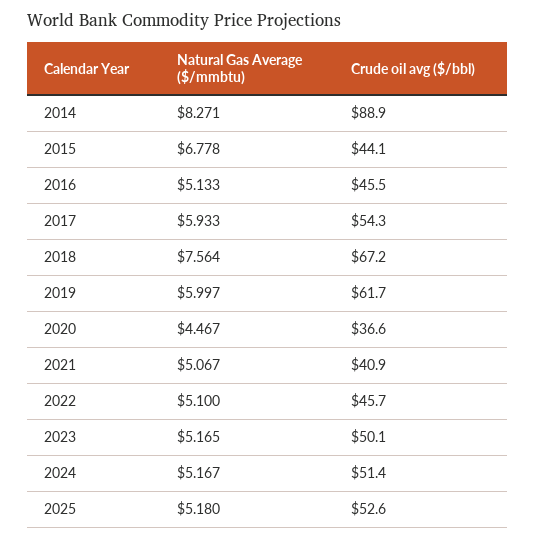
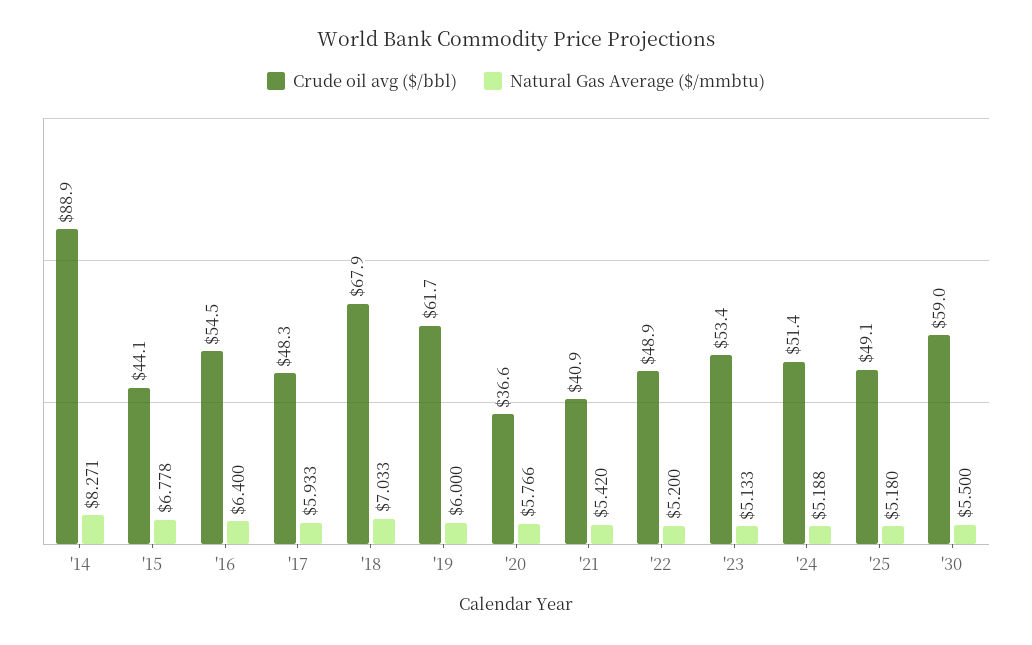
Natural Gas Average ($/mmbtu), 2016: 5.133 -> 6.4
Crude oil avg ($/bbl), 2016: 45.5 -> 54.5
Crude oil avg ($/bbl), 2017: 54.3 -> 48.3
Natural Gas Average ($/mmbtu), 2018: 7.564 -> 7.033
Crude oil avg ($/bbl), 2018: 67.2 -> 67.9
Natural Gas Average ($/mmbtu), 2019: 5.997 -> 6
Natural Gas Average ($/mmbtu), 2020: 4.467 -> 5.766
Natural Gas Average ($/mmbtu), 2021: 5.067 -> 5.42
Natural Gas Average ($/mmbtu), 2022: 5.1 -> 5.2
Crude oil avg ($/bbl), 2022: 45.7 -> 48.9
Natural Gas Average ($/mmbtu), 2023: 5.165 -> 5.133
Crude oil avg ($/bbl), 2023: 50.1 -> 53.4
Natural Gas Average ($/mmbtu), 2024: 5.167 -> 5.188
Crude oil avg ($/bbl), 2025: 52.6 -> 49.1
Crude oil avg ($/bbl), '30: none -> 59
Natural Gas Average ($/mmbtu), '30: none -> 5.5

